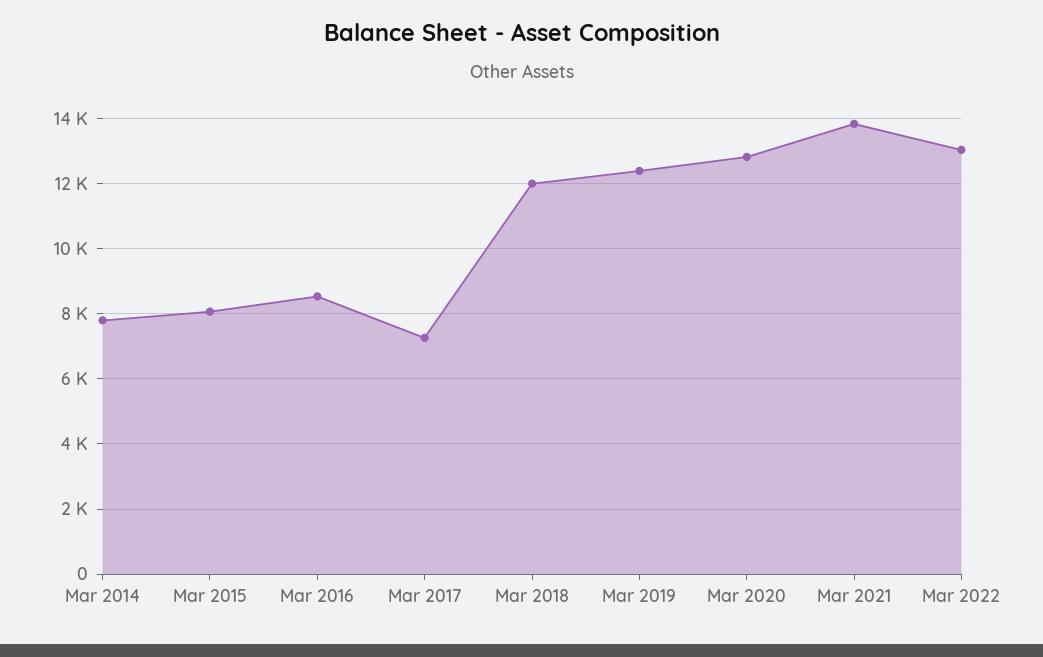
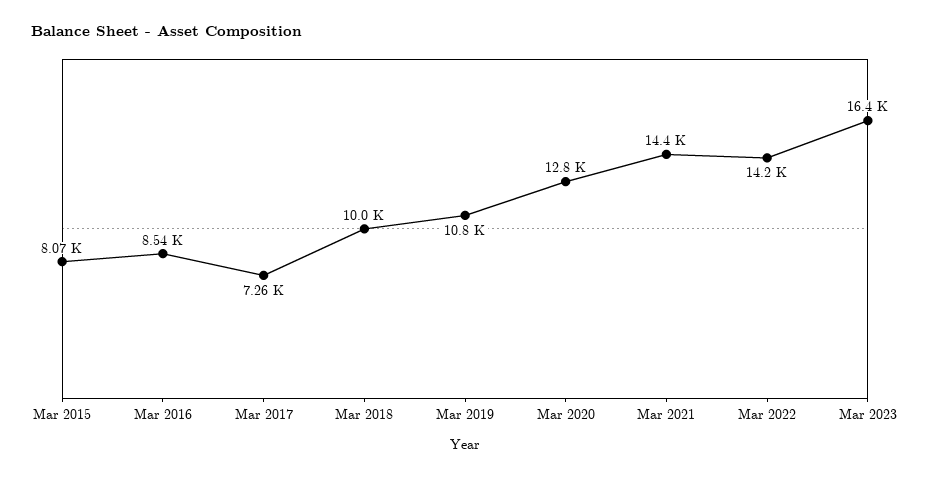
Mar 2014: 7800 -> none
Mar 2018: 12000 -> 10000
Mar 2019: 12400 -> 10800
Mar 2021: 13800 -> 14400
Mar 2022: 13000 -> 14200
Mar 2023: none -> 16400

